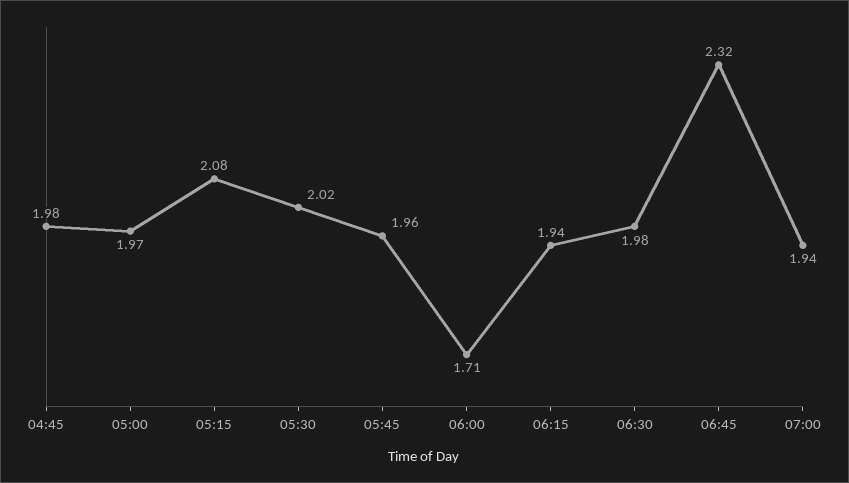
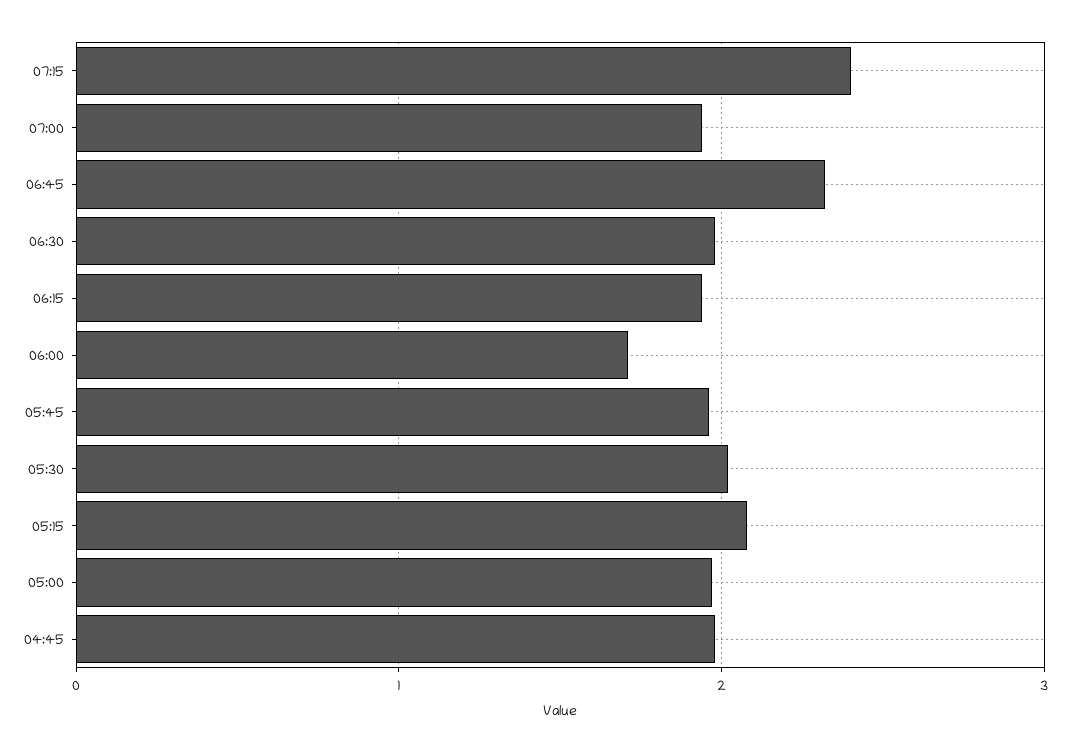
07:15: none -> 2.4

